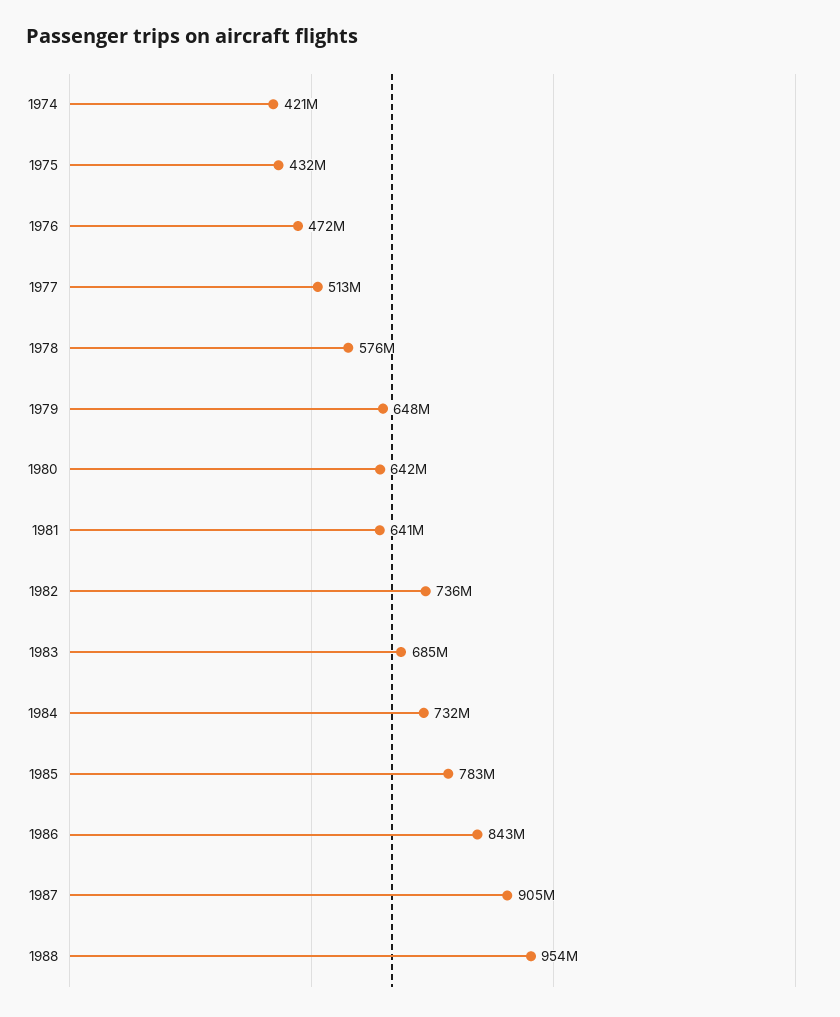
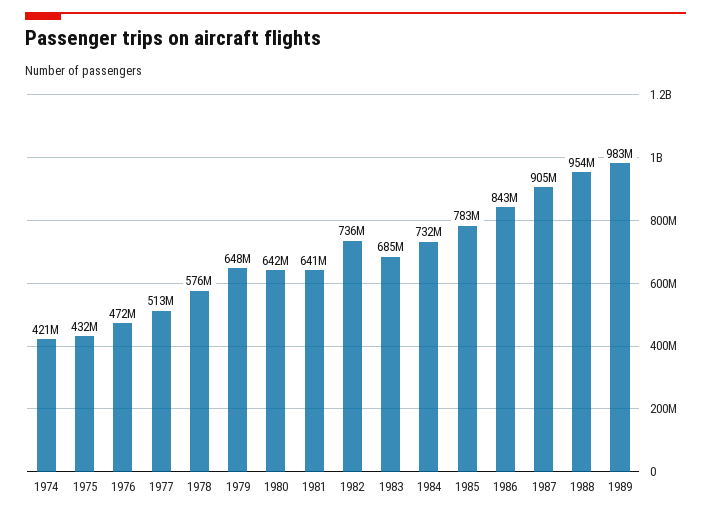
1989: none -> 983000000

